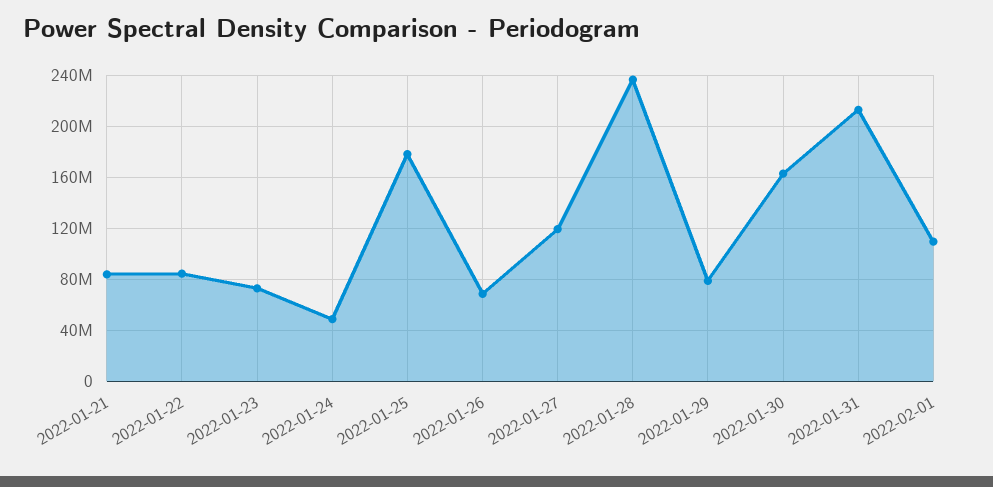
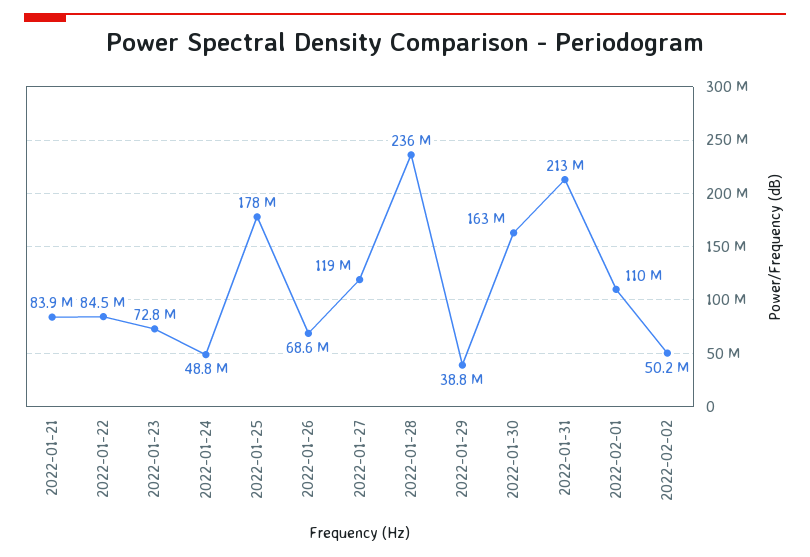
2022-01-29: 80000000 -> 38800000
2022-02-02: none -> 50200000

